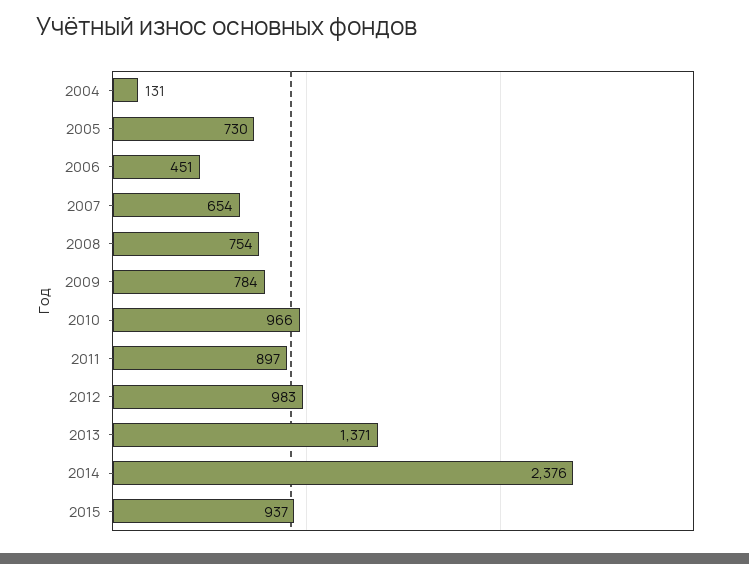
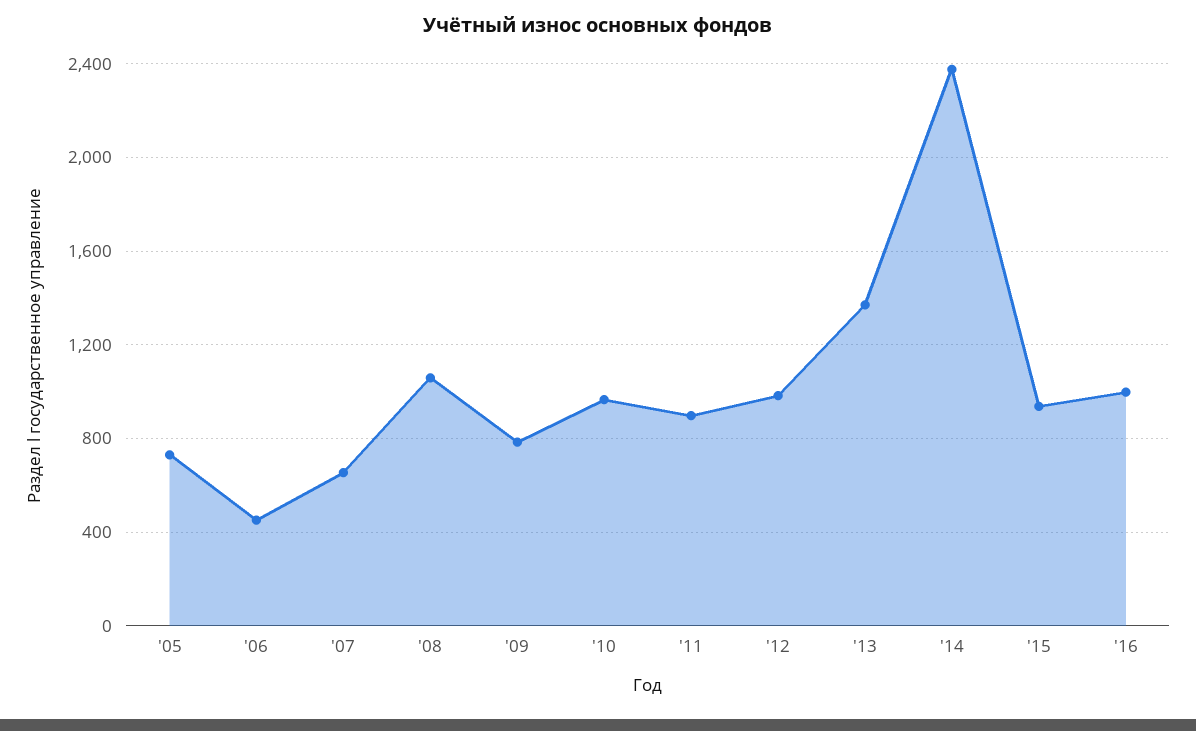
2004: 131 -> none
2008: 754 -> 1050
'16: none -> 1000

